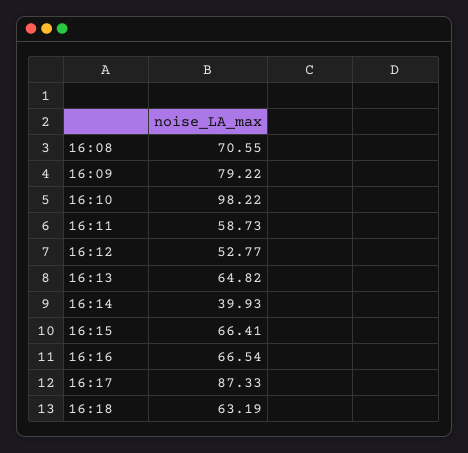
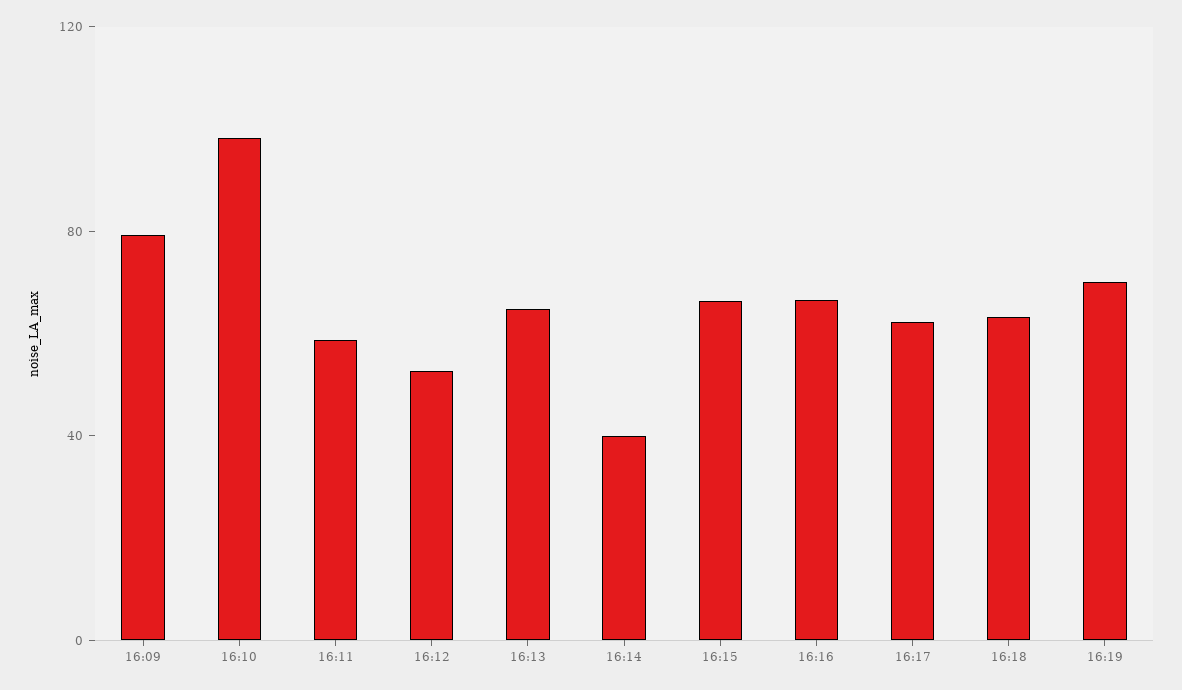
16:08: 70.55 -> none
16:17: 87.33 -> 60
16:19: none -> 70

